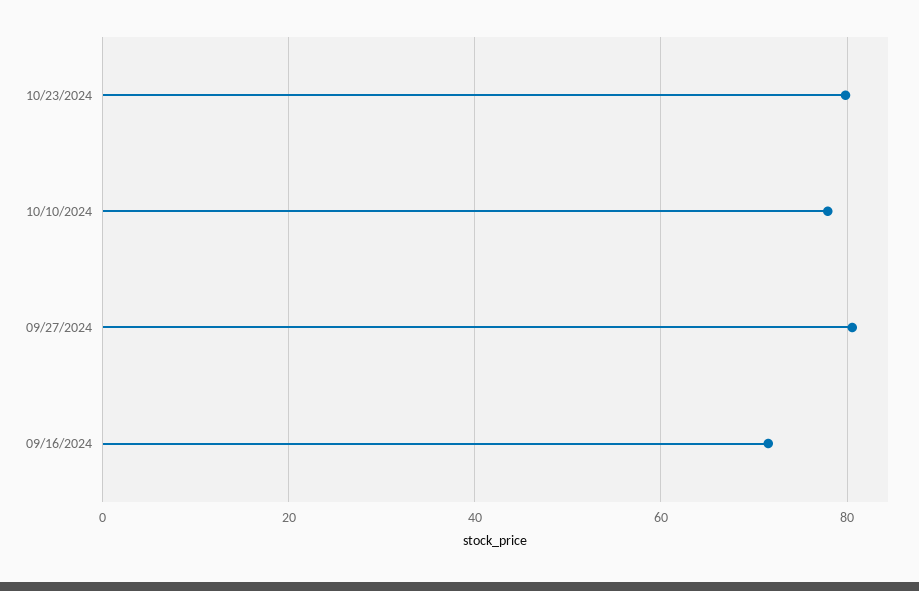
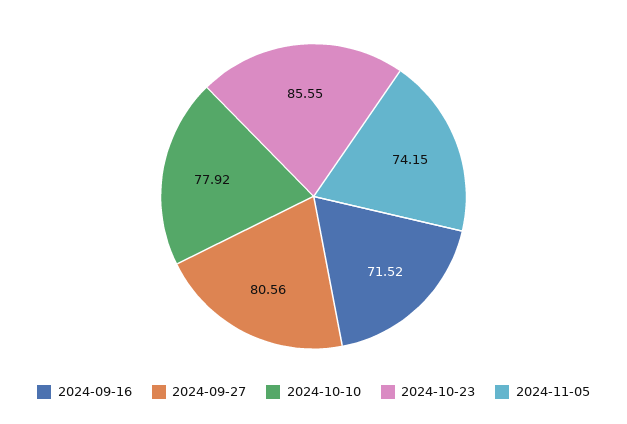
10/23/2024: 80 -> 85.55
2024-11-05: none -> 74.15

